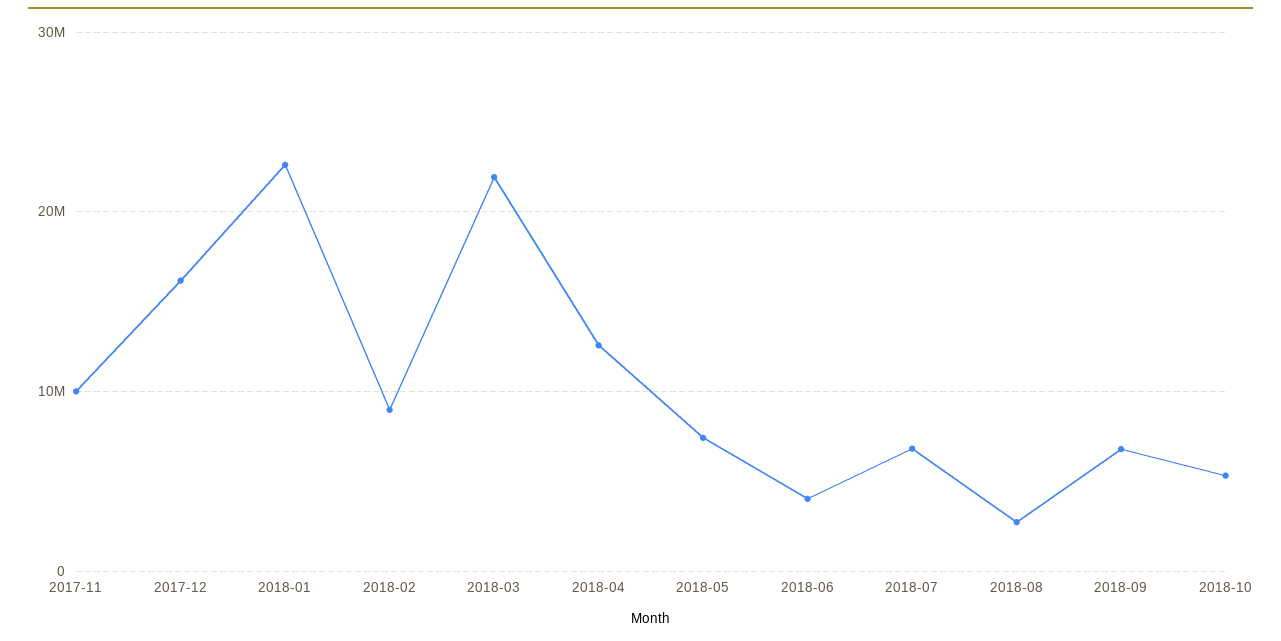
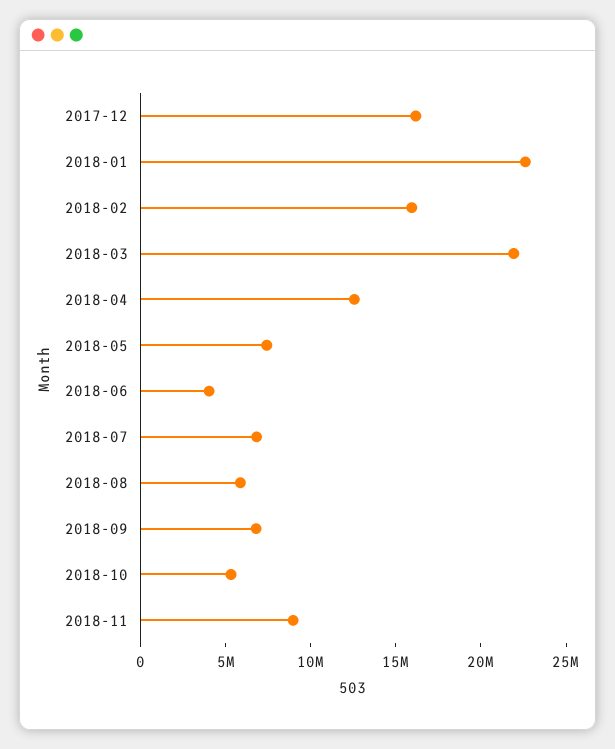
2017-11: 10000000 -> none
2018-02: 9000000 -> 16000000
2018-08: 3000000 -> 6000000
2018-11: none -> 9000000

